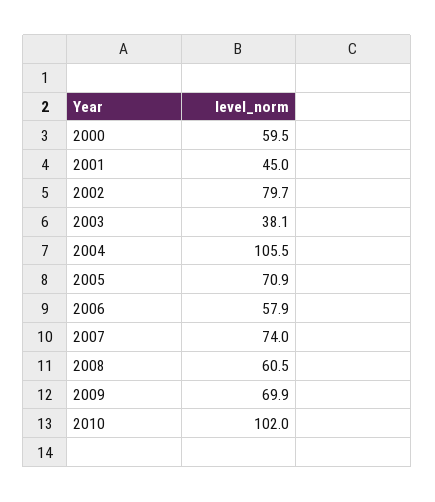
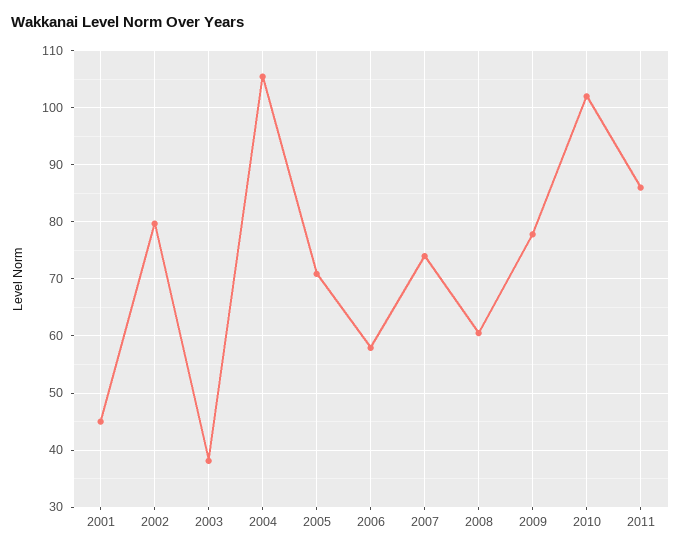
2000: 59.5 -> none
2009: 69.9 -> 78
2011: none -> 86

